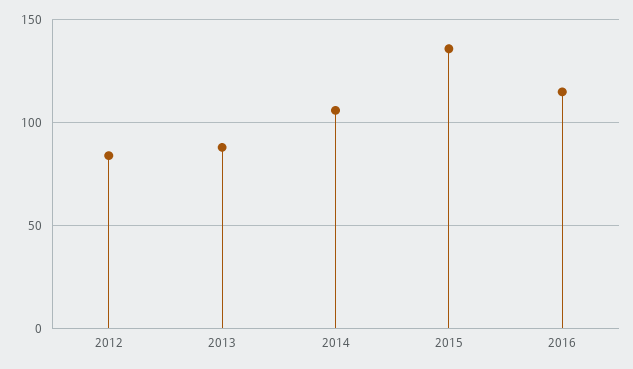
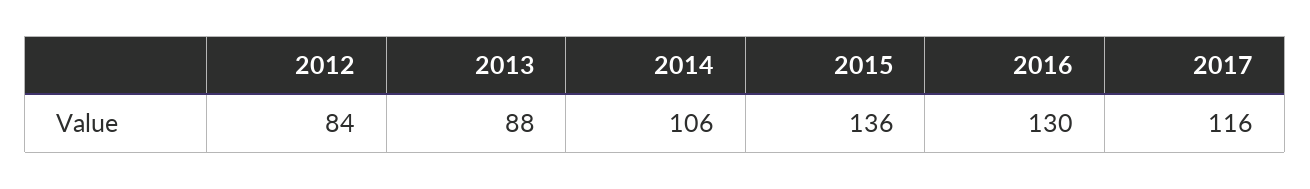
2016: 115 -> 130
2017: none -> 116

